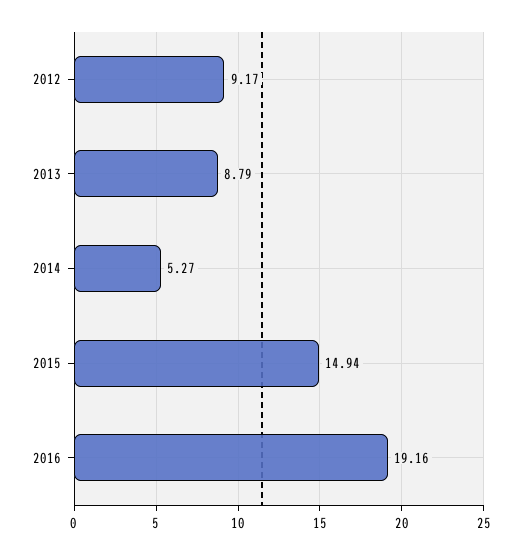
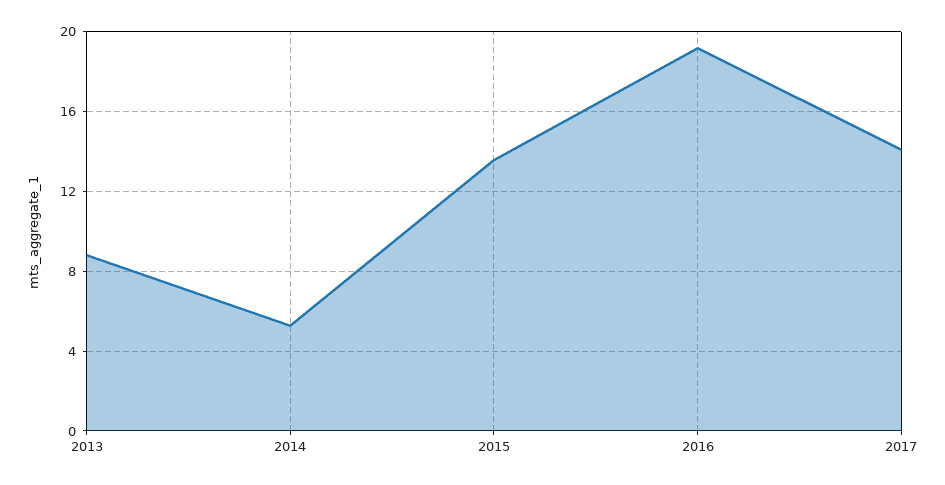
2012: 9.17 -> none
2015: 14.94 -> 13.5
2017: none -> 14

